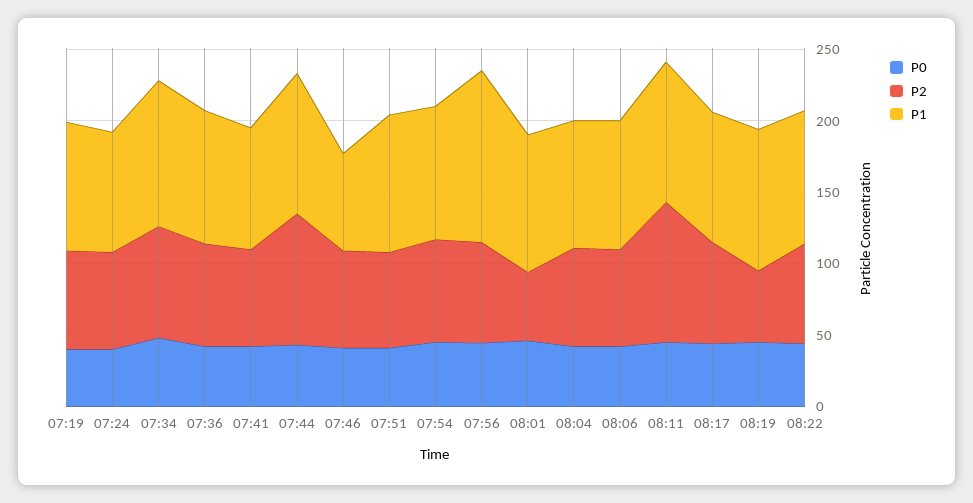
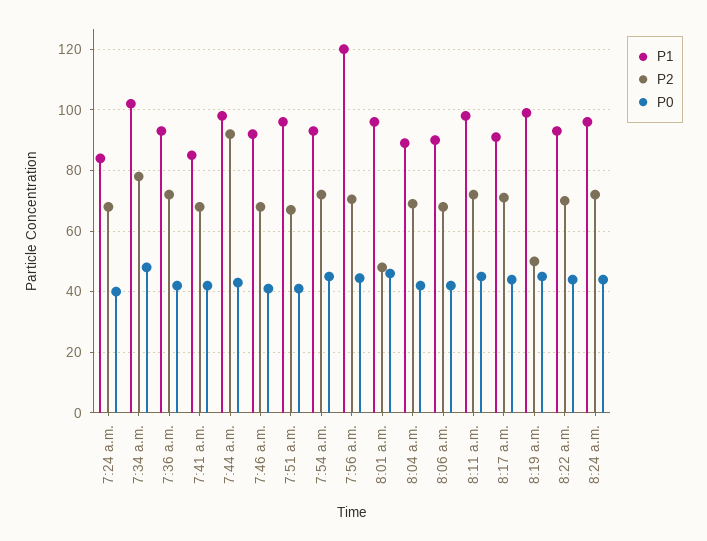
P0, 07:19: 40 -> none
P2, 07:19: 70 -> none
P1, 07:19: 90 -> none
P1, 07:46: 70 -> 92
P2, 08:11: 100 -> 72
P1, 8:24 a.m.: none -> 96
P2, 8:24 a.m.: none -> 72
P0, 8:24 a.m.: none -> 44

